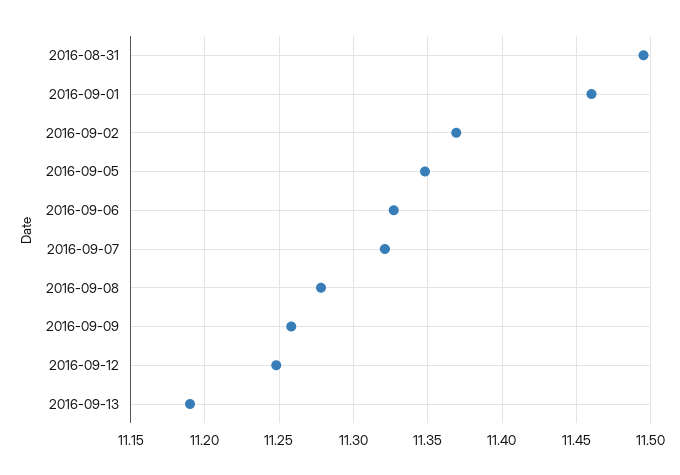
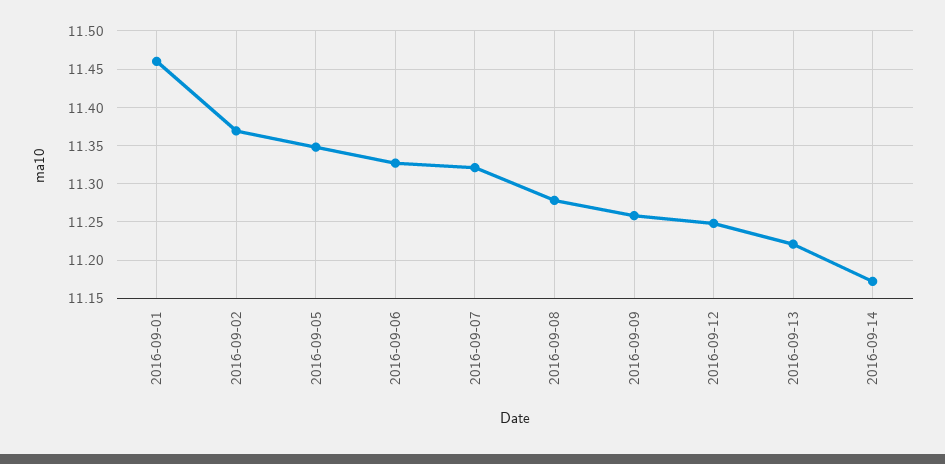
2016-08-31: 11.495 -> none
2016-09-13: 11.19 -> 11.22
2016-09-14: none -> 11.17

